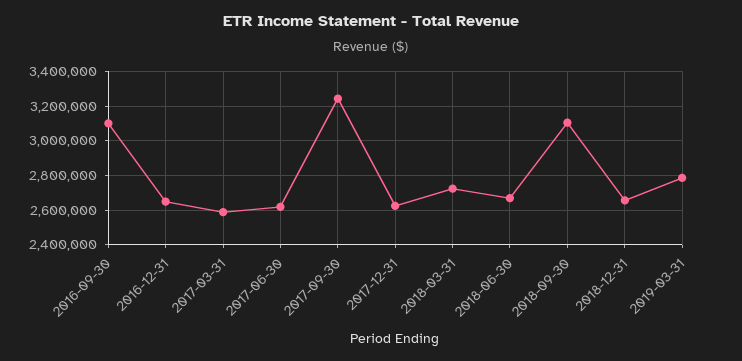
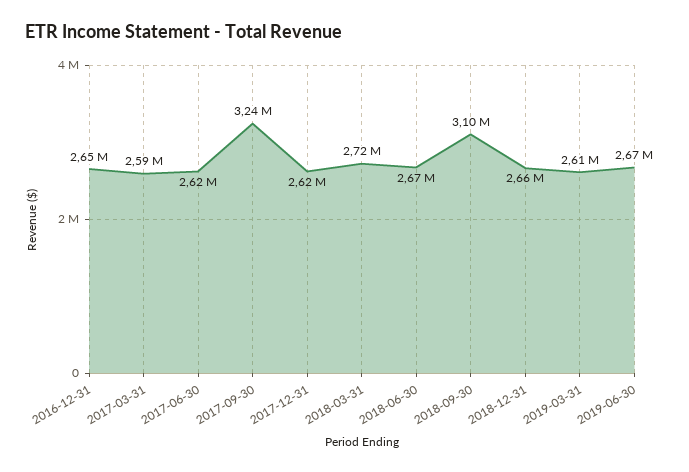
2016-09-30: 3100000 -> none
2019-03-31: 2800000 -> 2610000
2019-06-30: none -> 2670000

